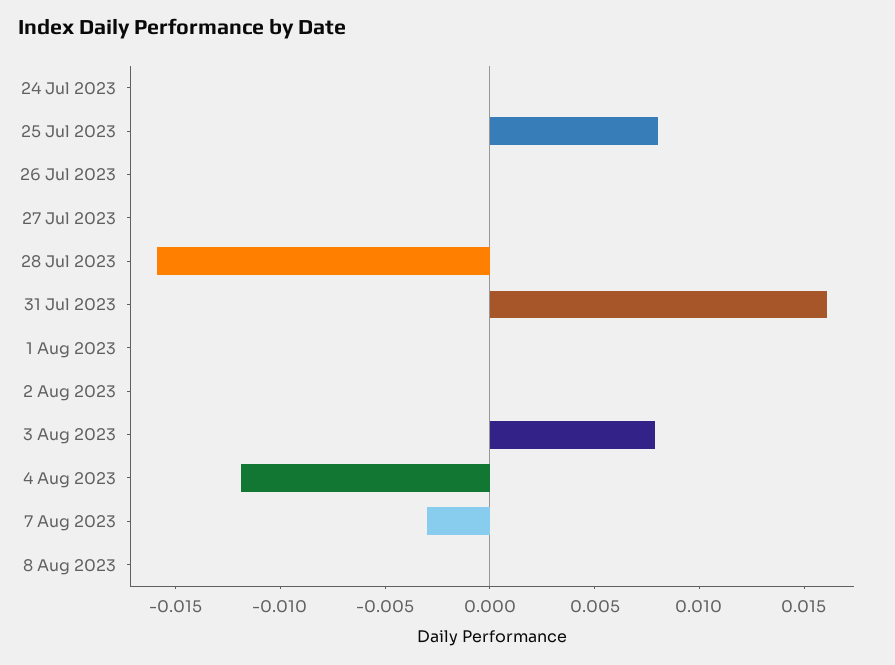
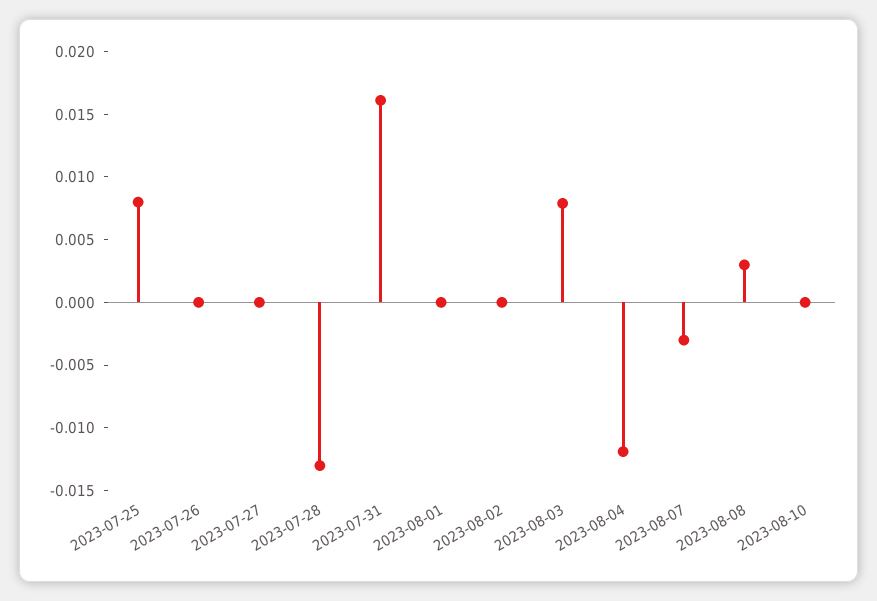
24 Jul 2023: 0 -> none
28 Jul 2023: -0.016 -> -0.013
8 Aug 2023: 0 -> 0.003
2023-08-10: none -> 0

